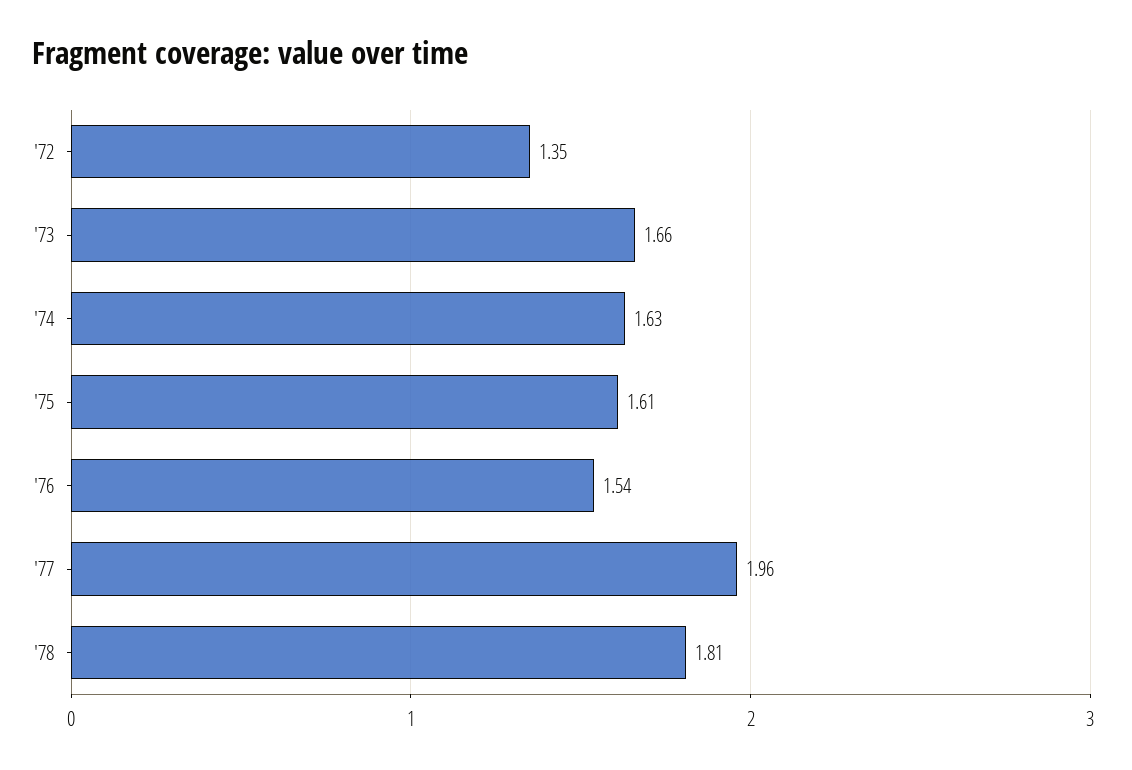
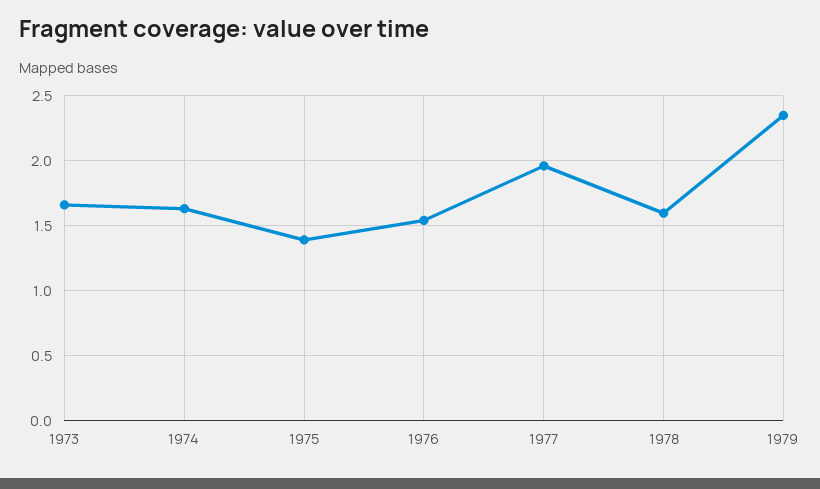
'72: 1.35 -> none
'75: 1.61 -> 1.4
'78: 1.81 -> 1.6
1979: none -> 2.35

